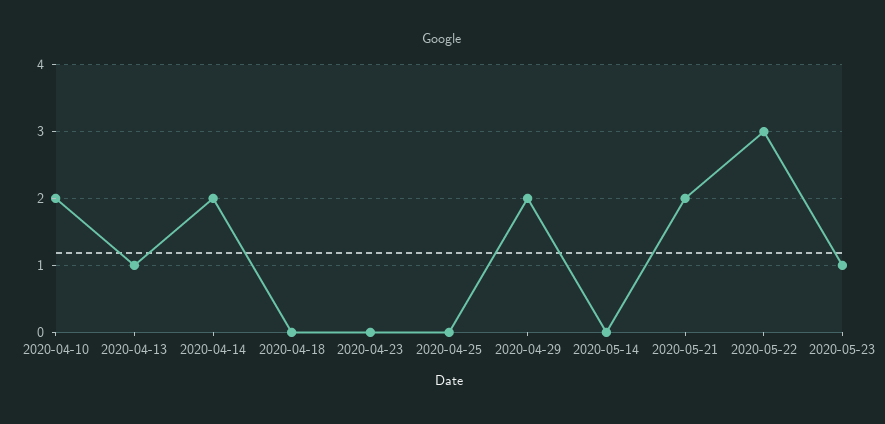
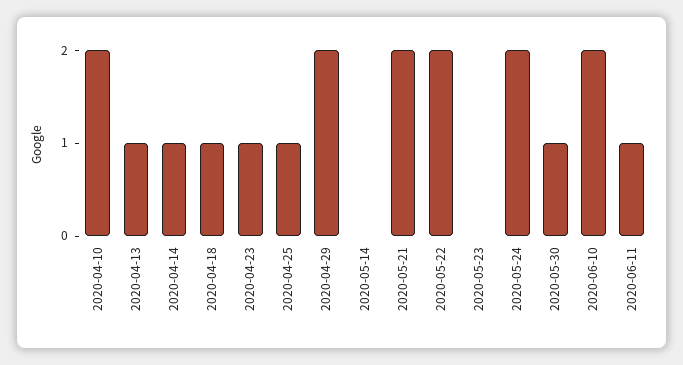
2020-04-14: 2 -> 1
2020-04-18: 0 -> 1
2020-04-23: 0 -> 1
2020-04-25: 0 -> 1
2020-05-22: 3 -> 2
2020-05-23: 1 -> 0
2020-05-24: none -> 2
2020-05-30: none -> 1
2020-06-10: none -> 2
2020-06-11: none -> 1

